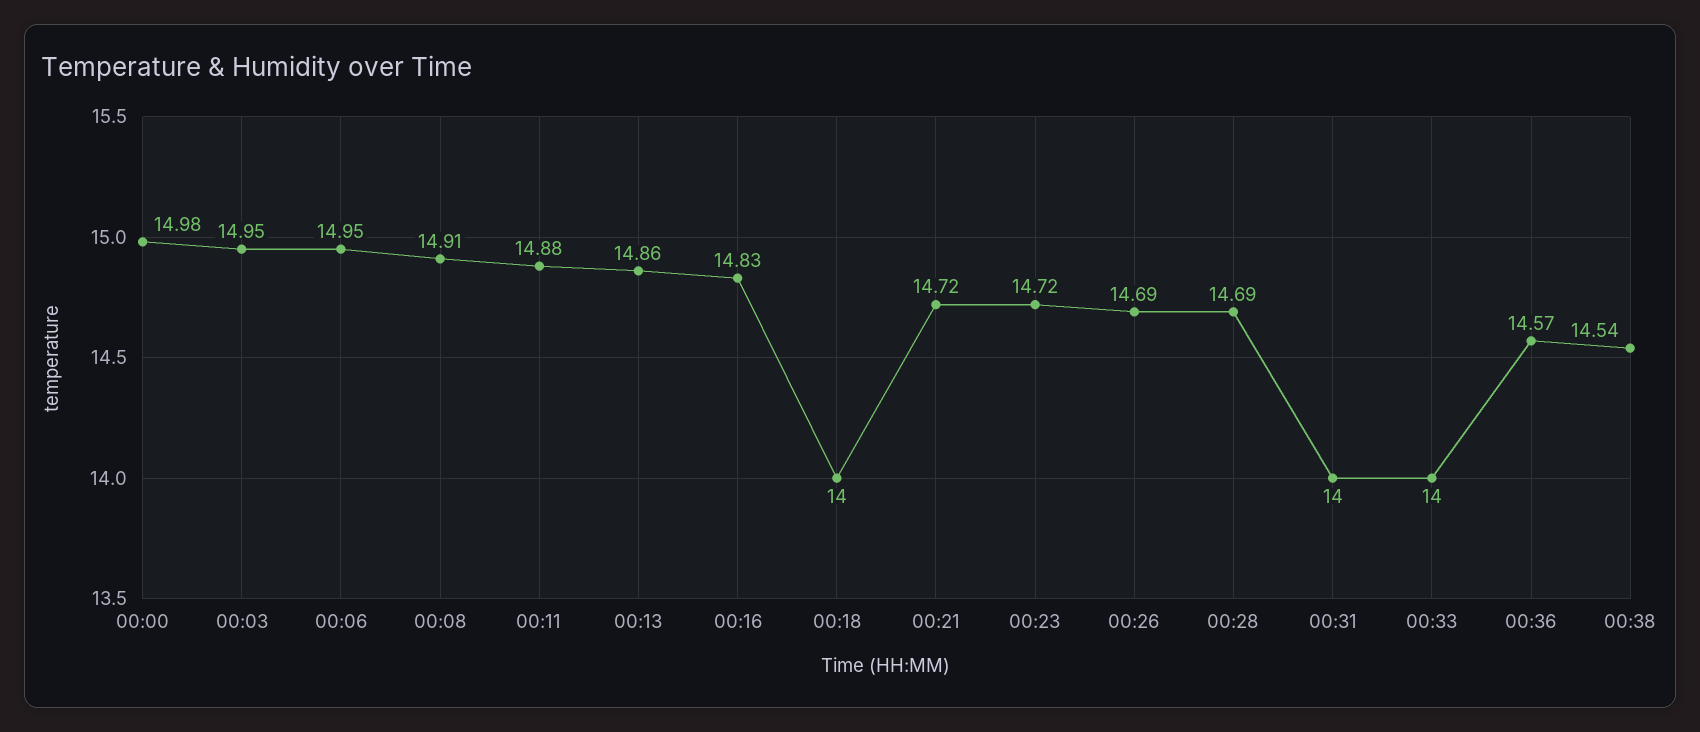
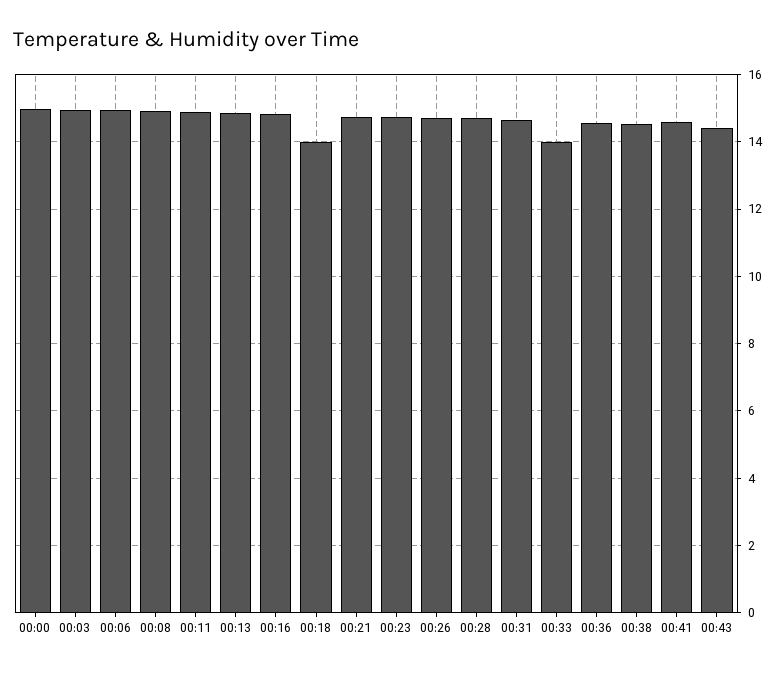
00:31: 14 -> 14.6
00:41: none -> 14.6
00:43: none -> 14.4

